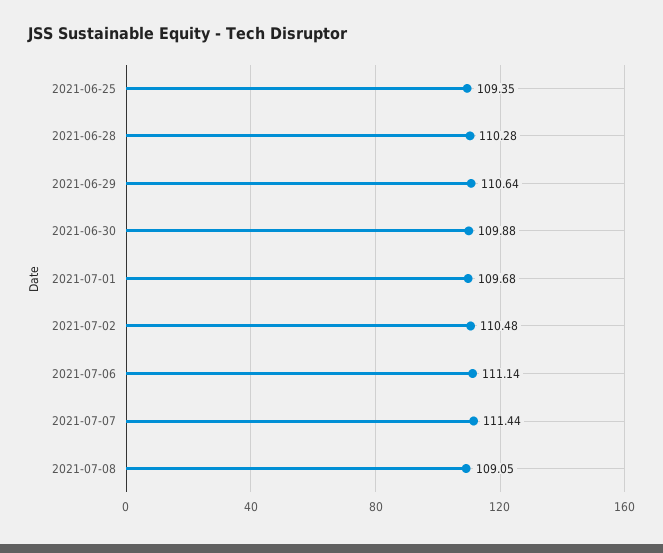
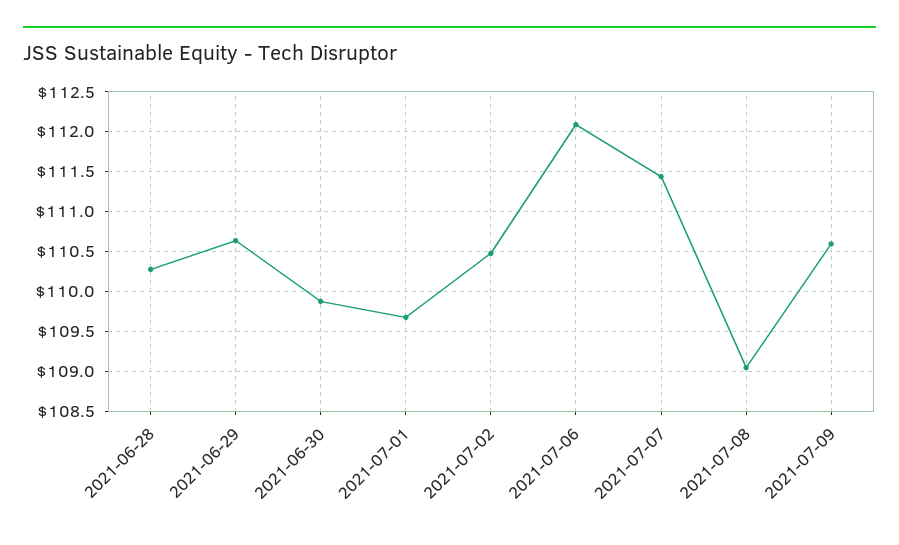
2021-06-25: 109.35 -> none
2021-07-06: 111.14 -> 112.1
2021-07-09: none -> 110.6

